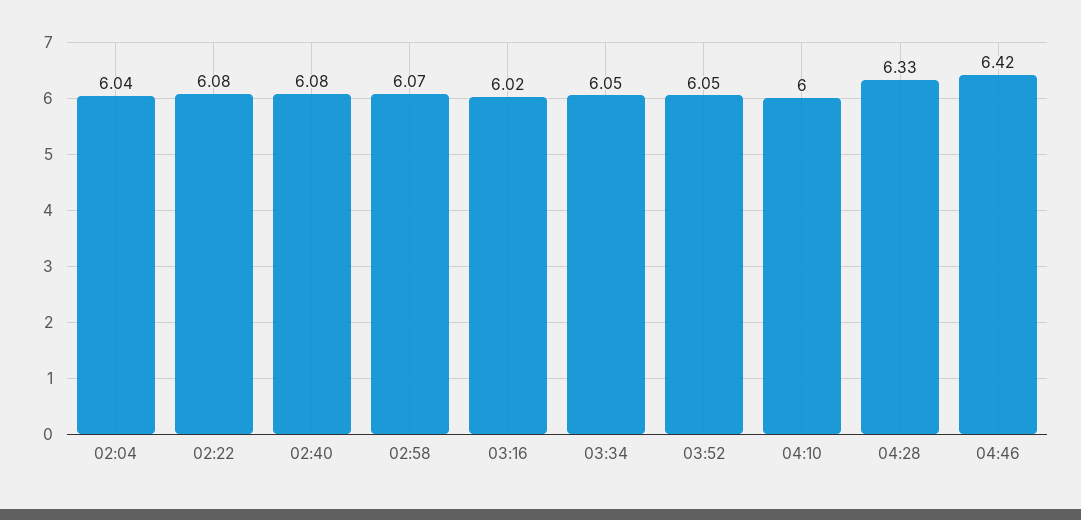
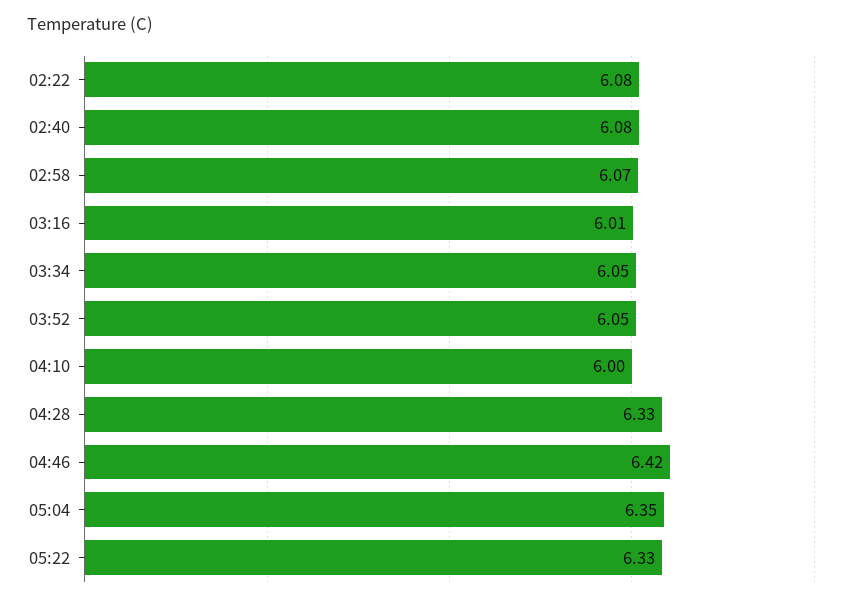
02:04: 6.04 -> none
03:16: 6.02 -> 6.01
05:04: none -> 6.35
05:22: none -> 6.33

